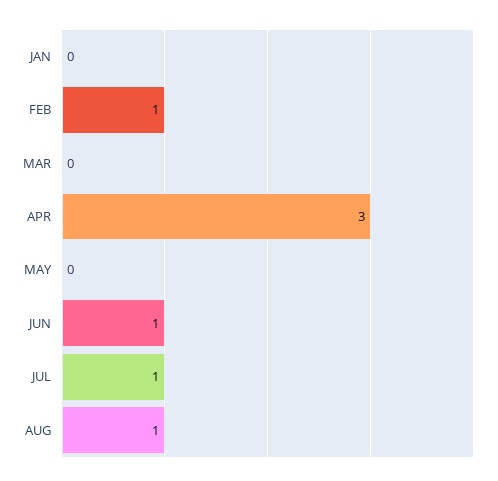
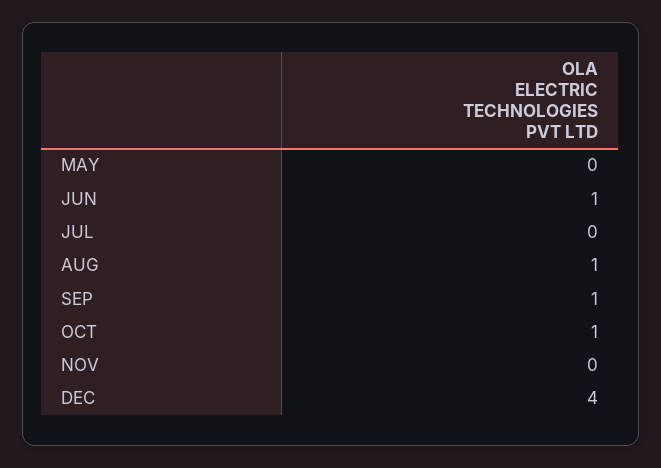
JAN: 0 -> none
FEB: 1 -> none
MAR: 0 -> none
APR: 3 -> none
JUL: 1 -> 0
SEP: none -> 1
OCT: none -> 1
NOV: none -> 0
DEC: none -> 4

